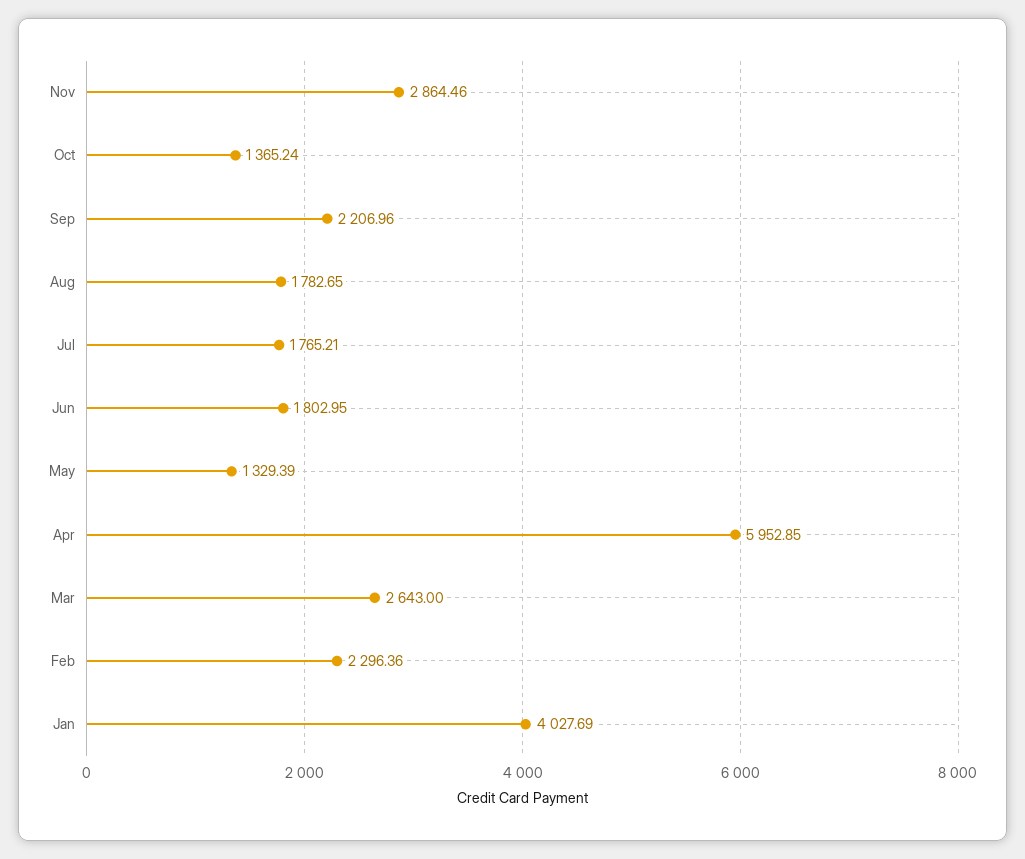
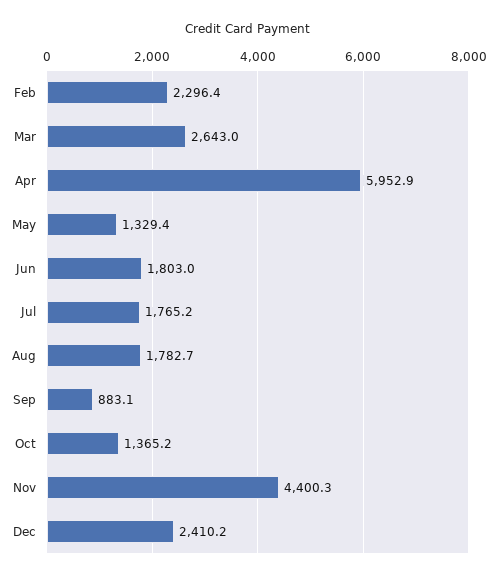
Nov: 2864.46 -> 4400.3
Sep: 2206.96 -> 883.1
Jan: 4027.69 -> none
Dec: none -> 2410.2

